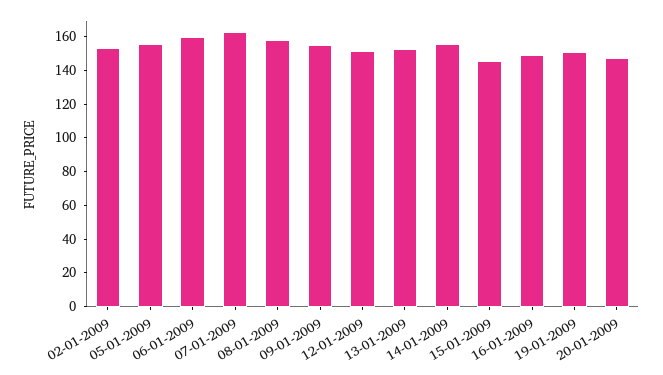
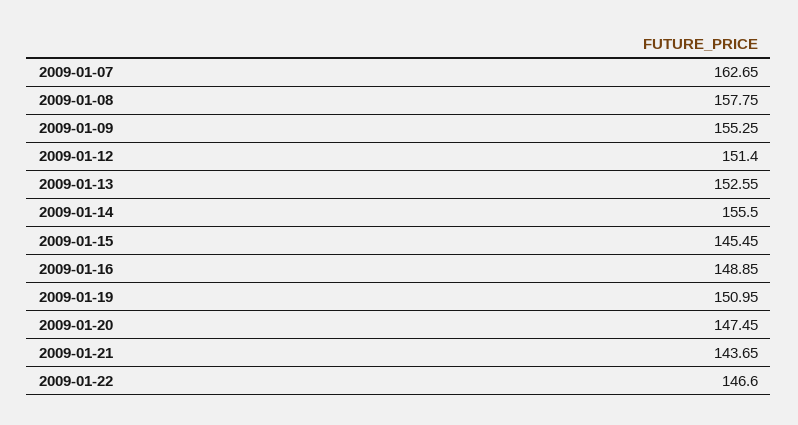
02-01-2009: 155 -> none
05-01-2009: 155 -> none
06-01-2009: 160 -> none
2009-01-21: none -> 143.65
2009-01-22: none -> 146.6

